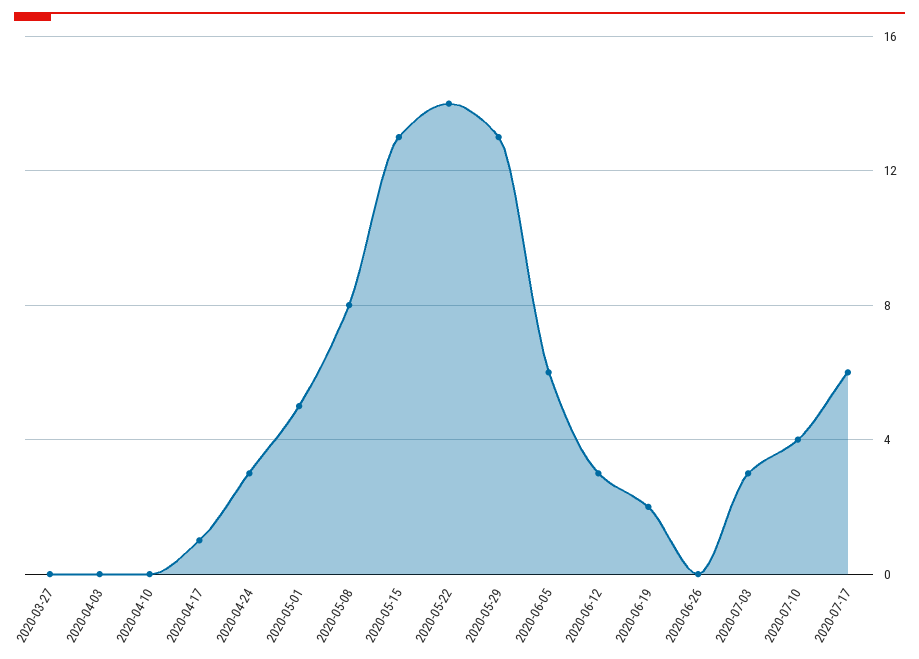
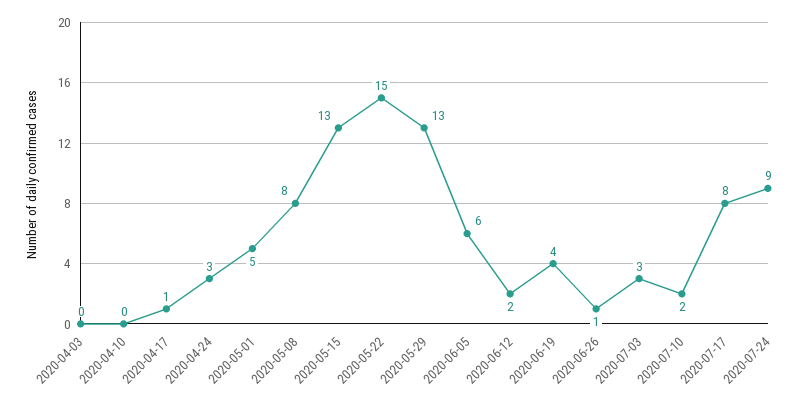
2020-03-27: 0 -> none
2020-05-22: 14 -> 15
2020-06-12: 3 -> 2
2020-06-19: 2 -> 4
2020-06-26: 0 -> 1
2020-07-10: 4 -> 2
2020-07-17: 6 -> 8
2020-07-24: none -> 9

